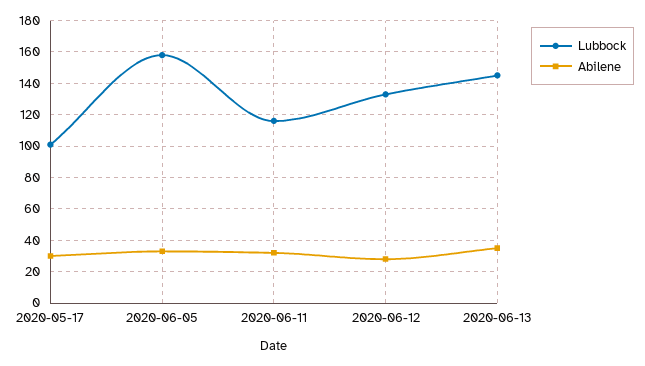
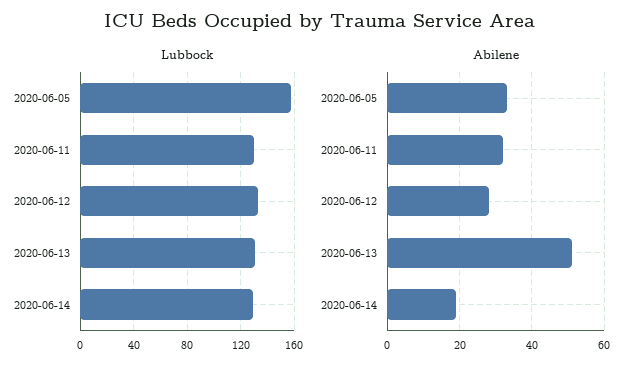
Lubbock, 2020-05-17: 100 -> none
Abilene, 2020-05-17: 30 -> none
Lubbock, 2020-06-11: 115 -> 130
Lubbock, 2020-06-13: 145 -> 130
Abilene, 2020-06-13: 35 -> 50
Lubbock, 2020-06-14: none -> 130
Abilene, 2020-06-14: none -> 20

